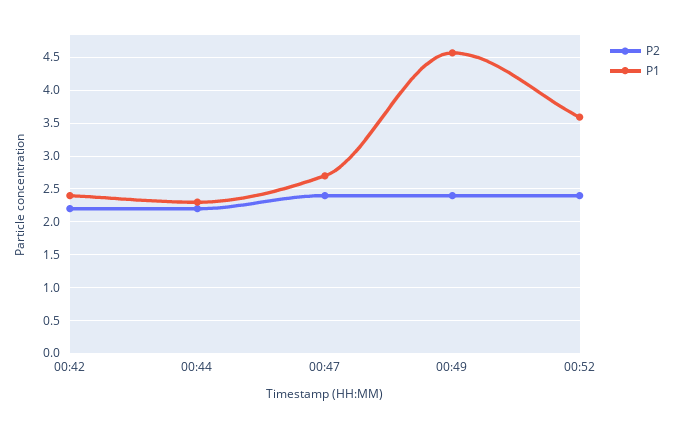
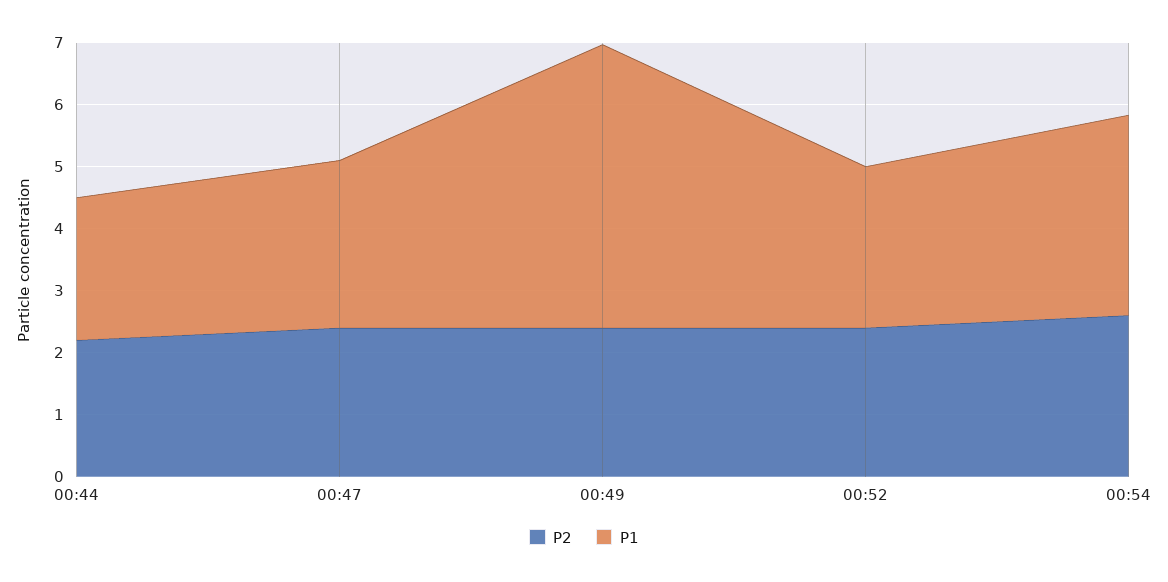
P2, 00:42: 2.2 -> none
P1, 00:42: 2.4 -> none
P1, 00:52: 3.6 -> 2.6
P2, 00:54: none -> 2.6
P1, 00:54: none -> 3.2

